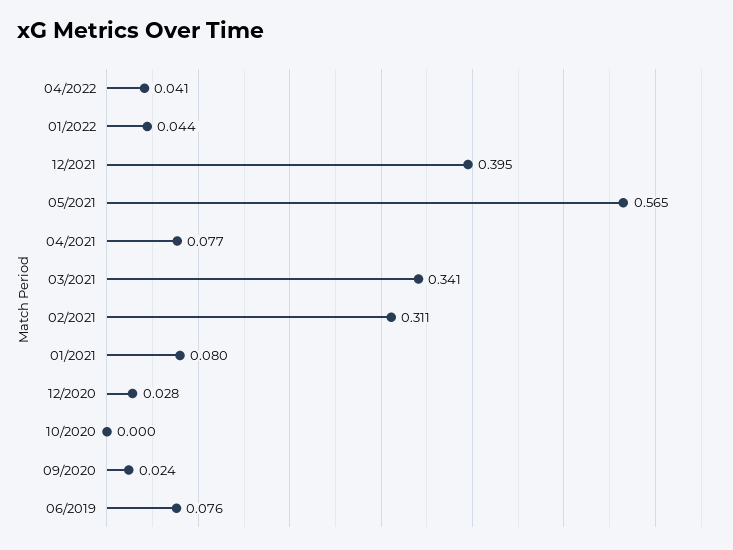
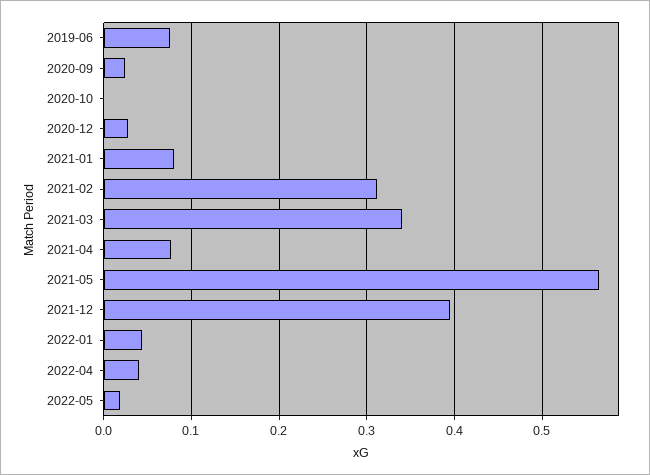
2022-05: none -> 0.02

